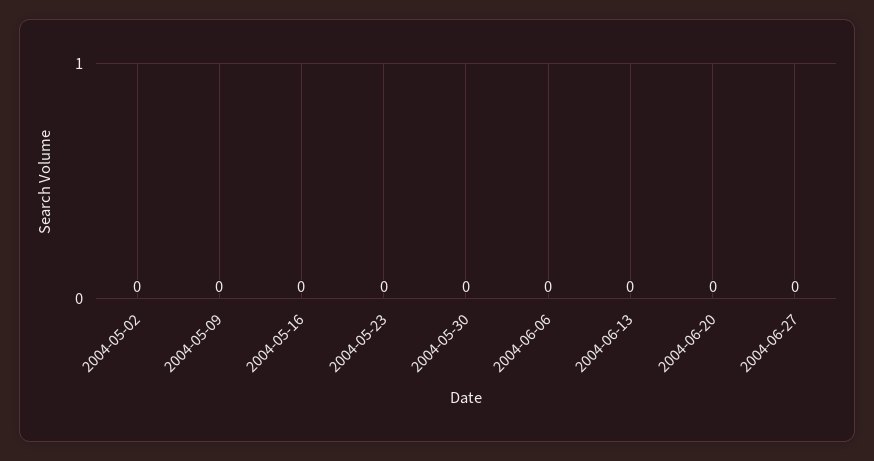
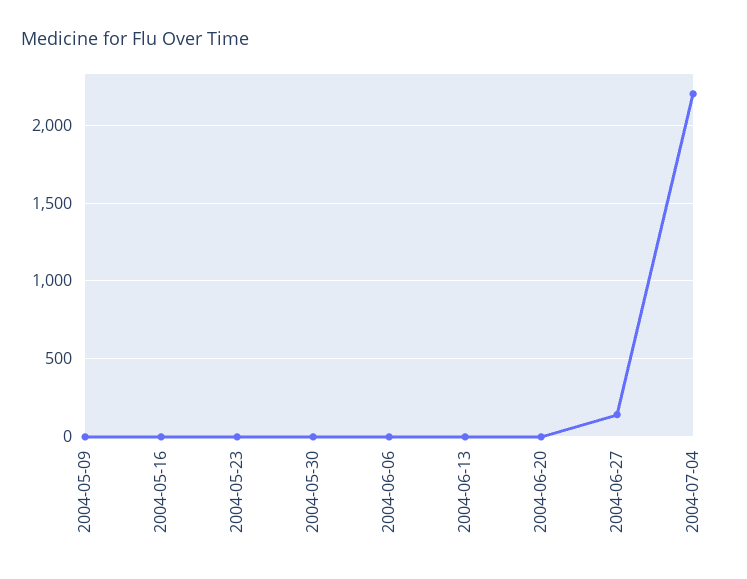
2004-05-02: 0 -> none
2004-06-27: 0 -> 150
2004-07-04: none -> 2200

